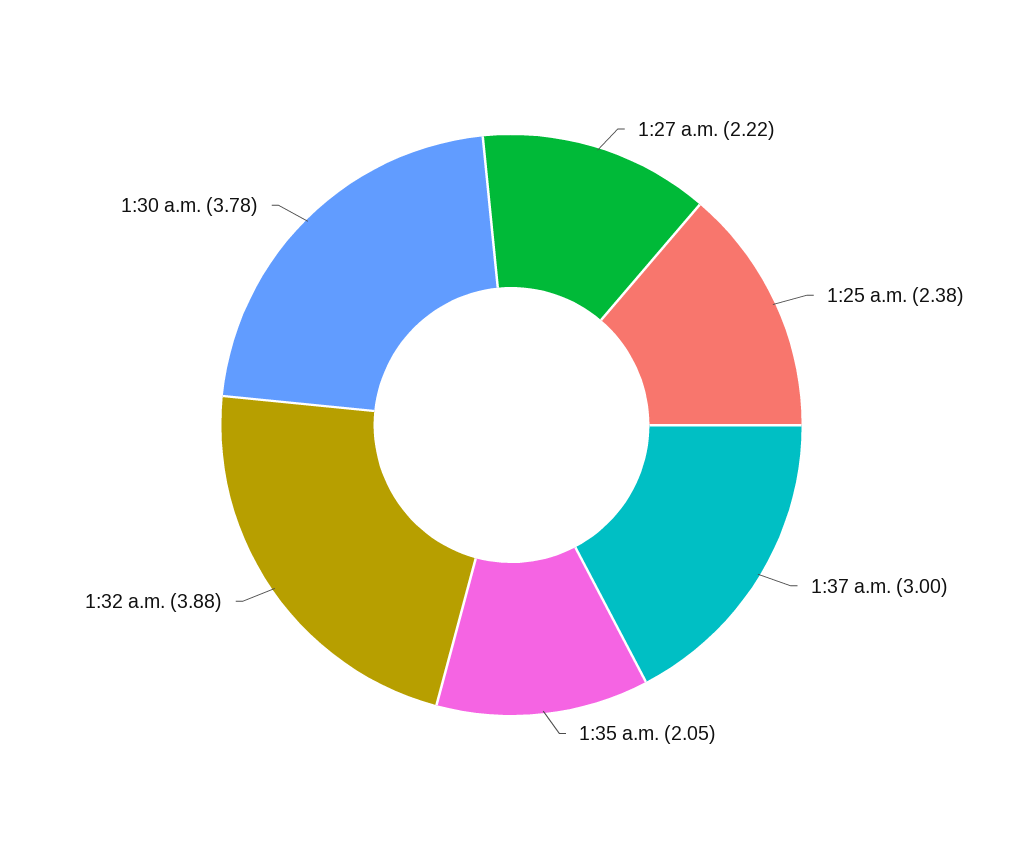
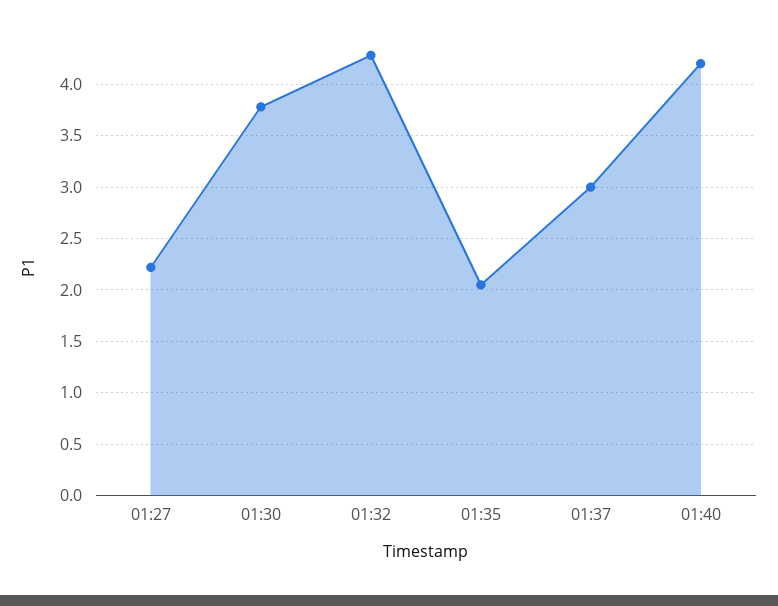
1:25 a.m.: 2.38 -> none
1:32 a.m.: 3.88 -> 4.3
01:40: none -> 4.2

